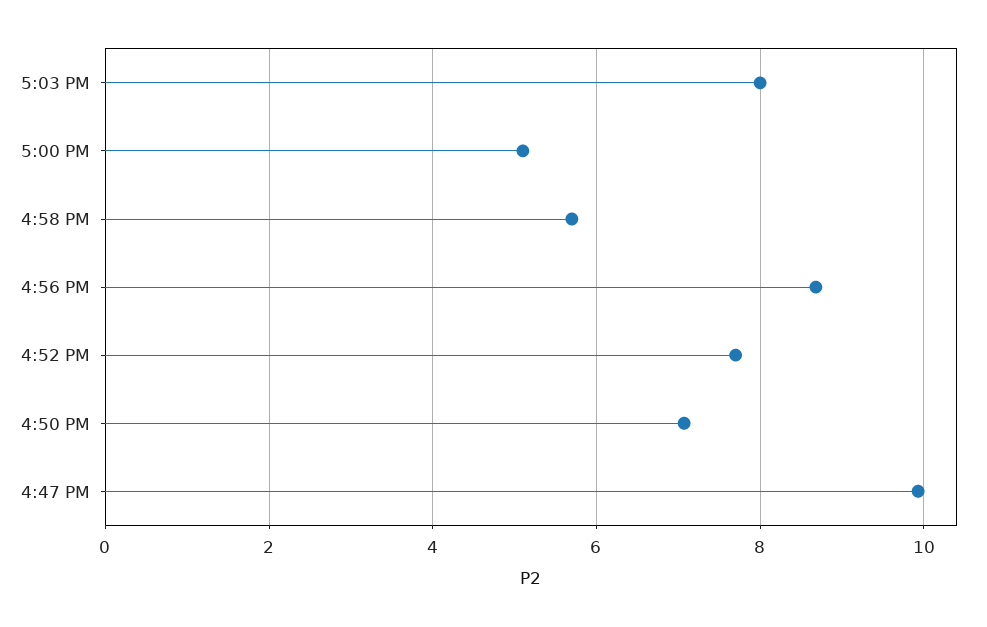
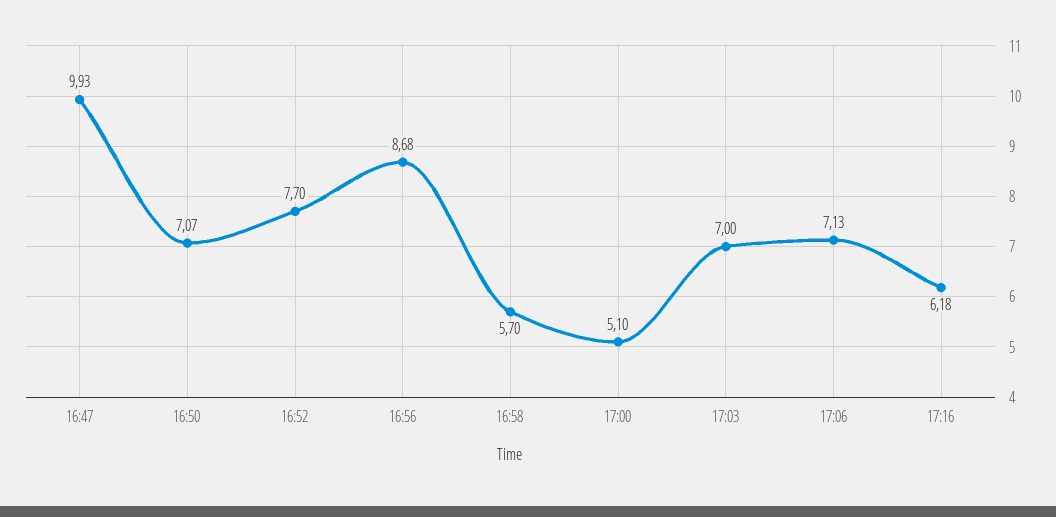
5:03 PM: 8 -> 7
17:06: none -> 7.13
17:16: none -> 6.18

